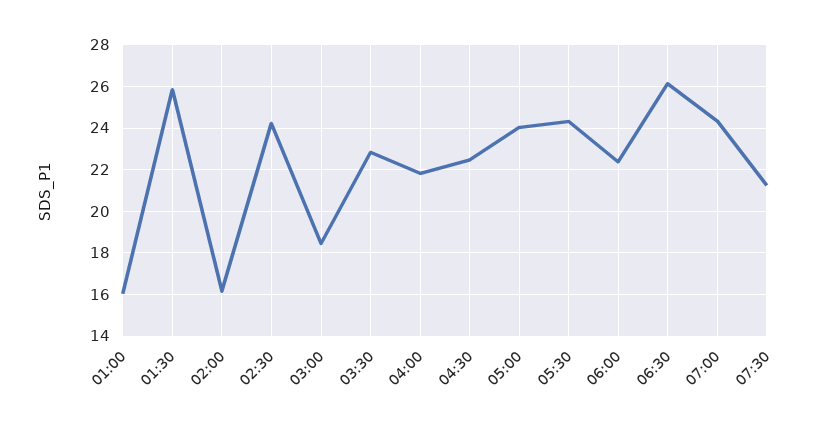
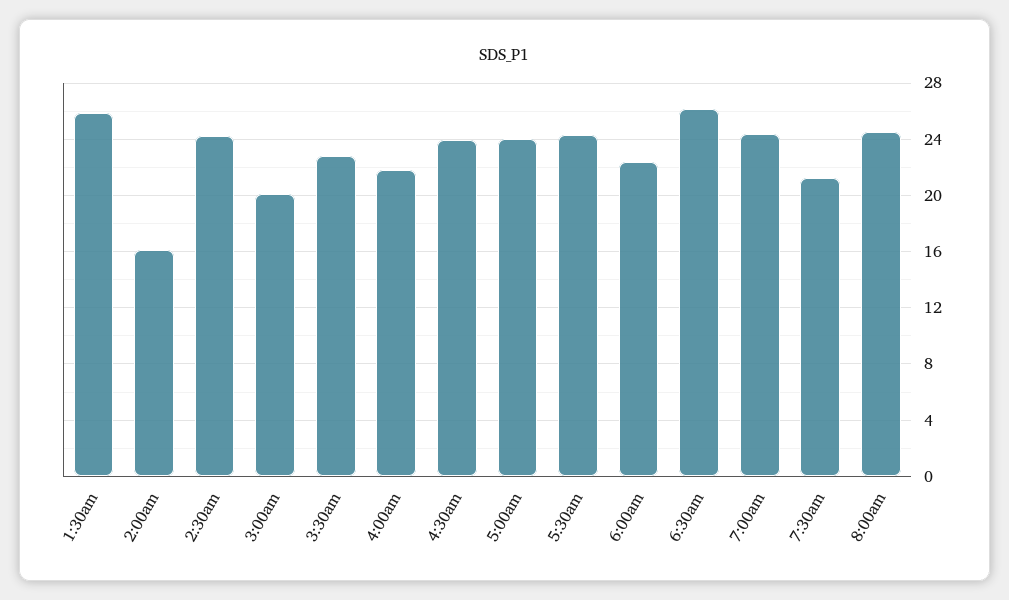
01:00: 16 -> none
03:00: 18.5 -> 20
04:30: 22.5 -> 24
8:00am: none -> 24.5

